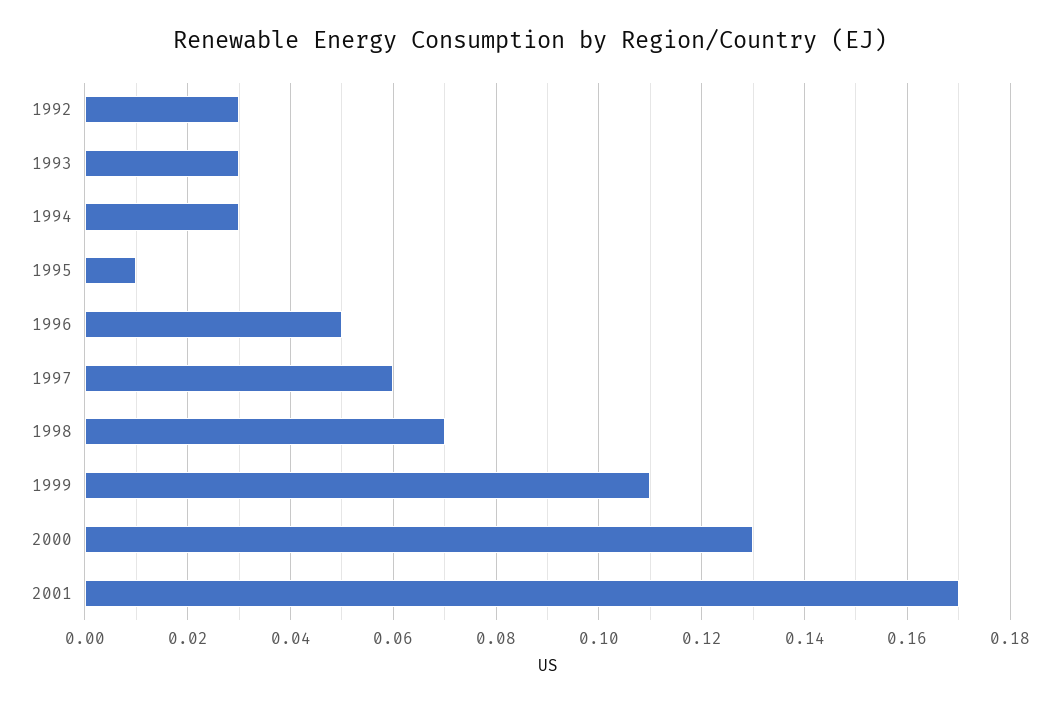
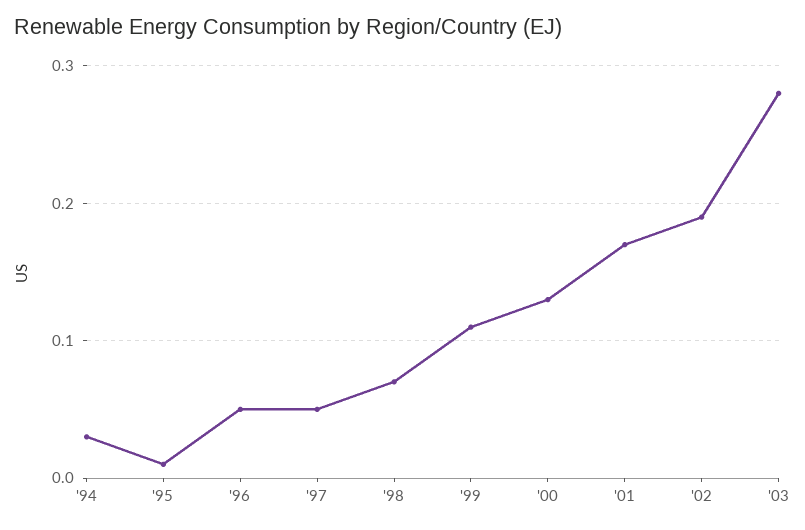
1992: 0.03 -> none
1993: 0.03 -> none
1997: 0.06 -> 0.05
'02: none -> 0.19
'03: none -> 0.28

